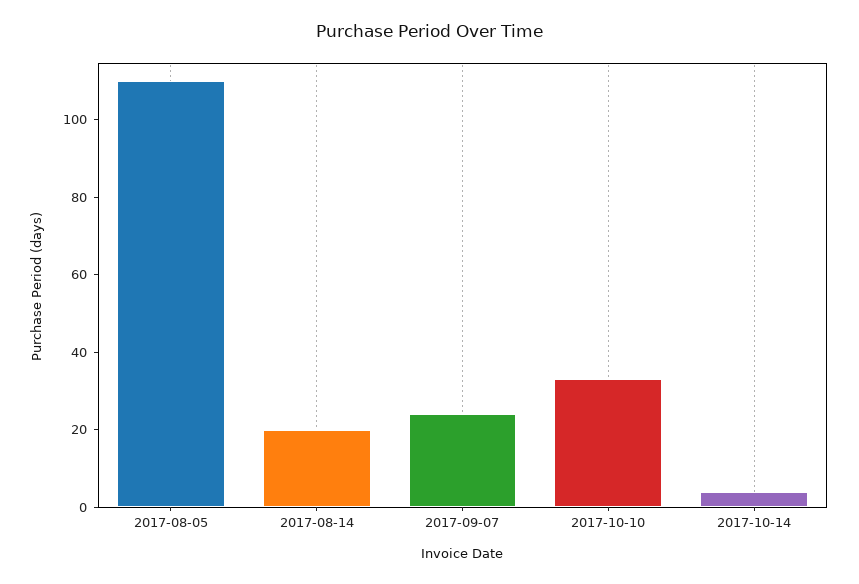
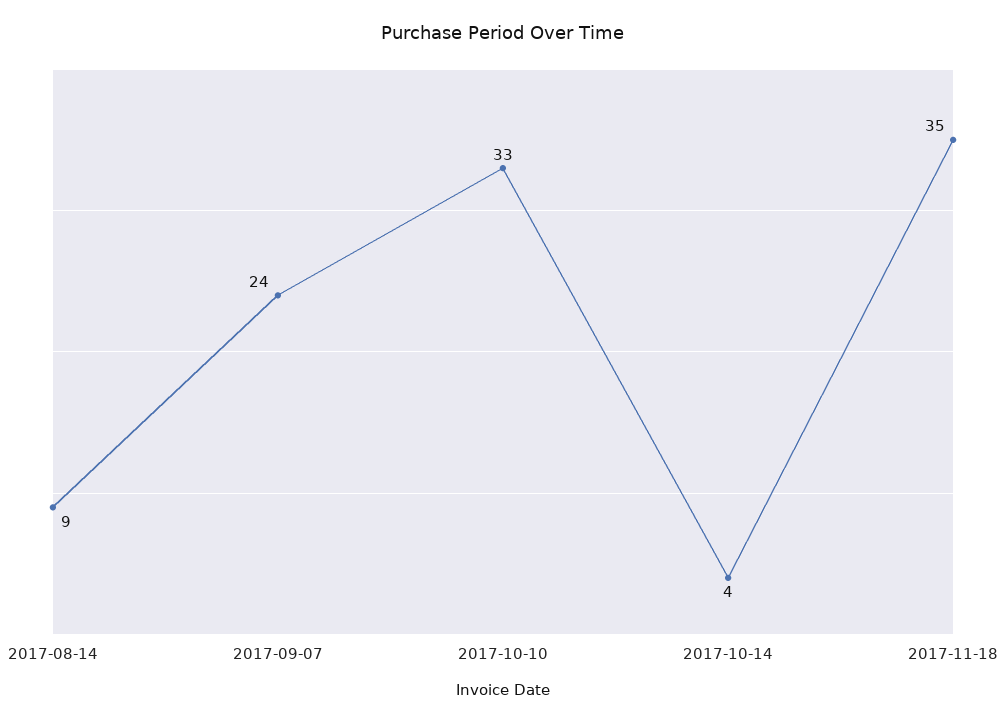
2017-08-05: 110 -> none
2017-08-14: 20 -> 9
2017-11-18: none -> 35

